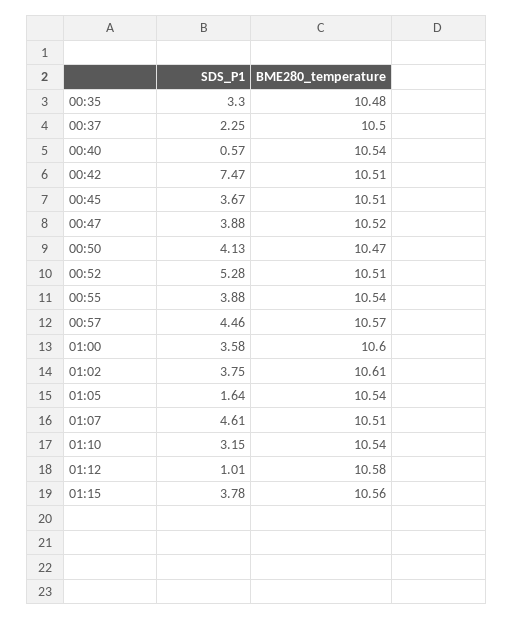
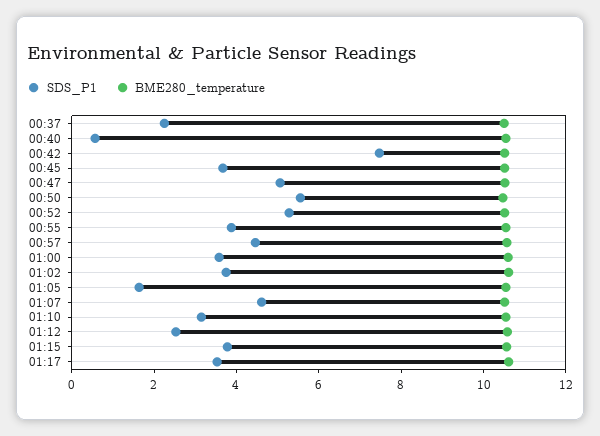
SDS_P1, 00:35: 3.3 -> none
BME280_temperature, 00:35: 10.48 -> none
SDS_P1, 00:47: 3.88 -> 5
SDS_P1, 00:50: 4.13 -> 5.5
SDS_P1, 01:12: 1.01 -> 2.5
SDS_P1, 01:17: none -> 3.5
BME280_temperature, 01:17: none -> 10.5

